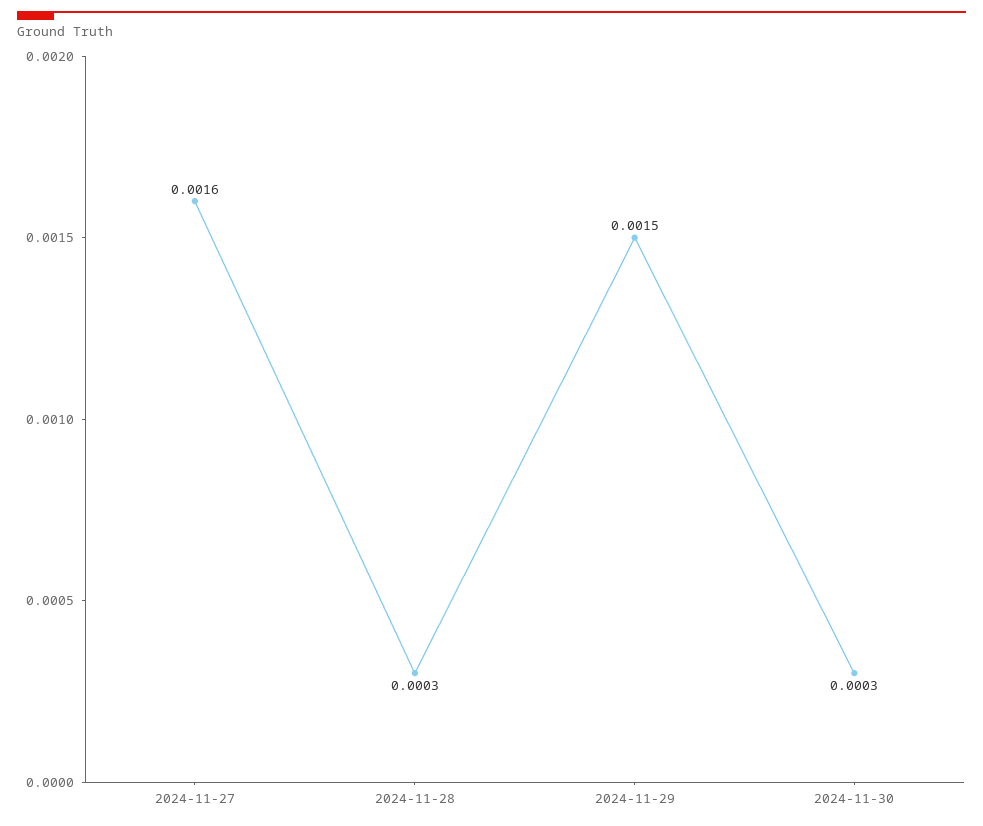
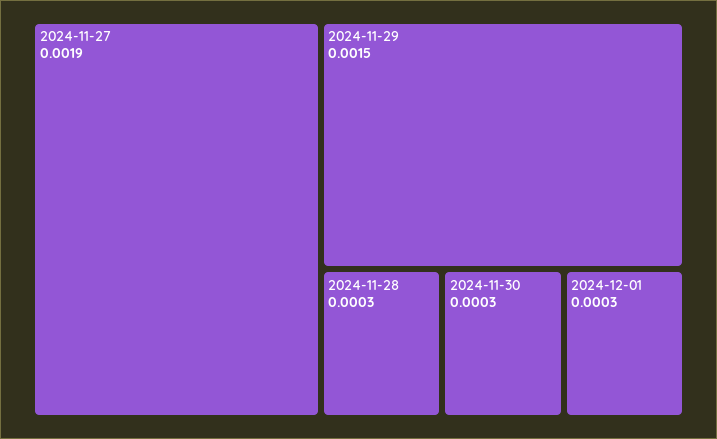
2024-11-27: 0.0016 -> 0.0019
2024-12-01: none -> 0.0003

